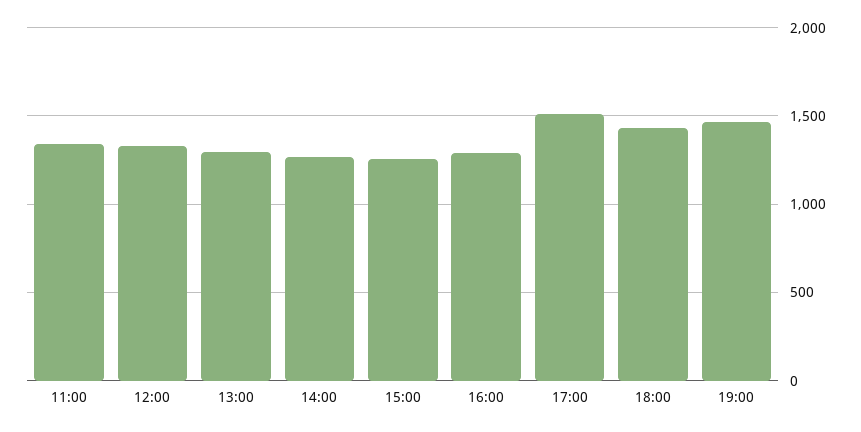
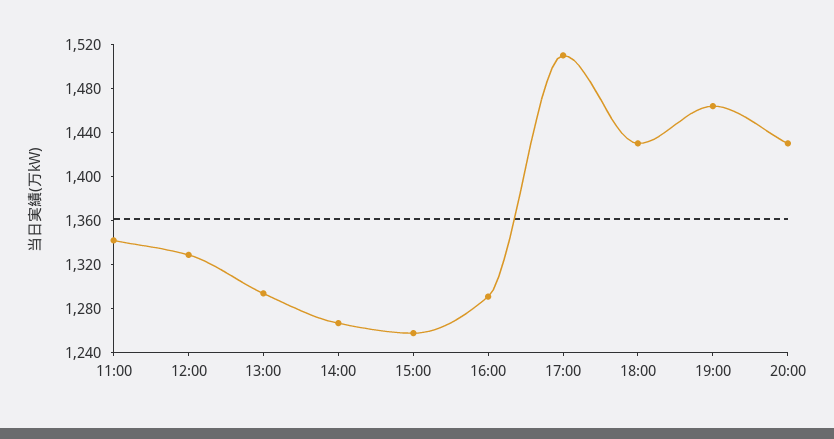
20:00: none -> 1430

